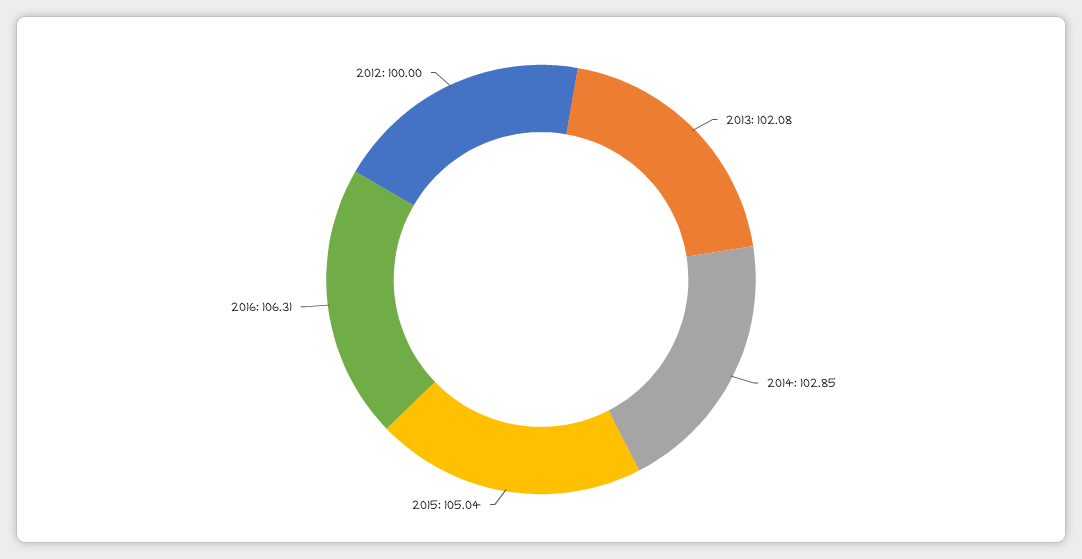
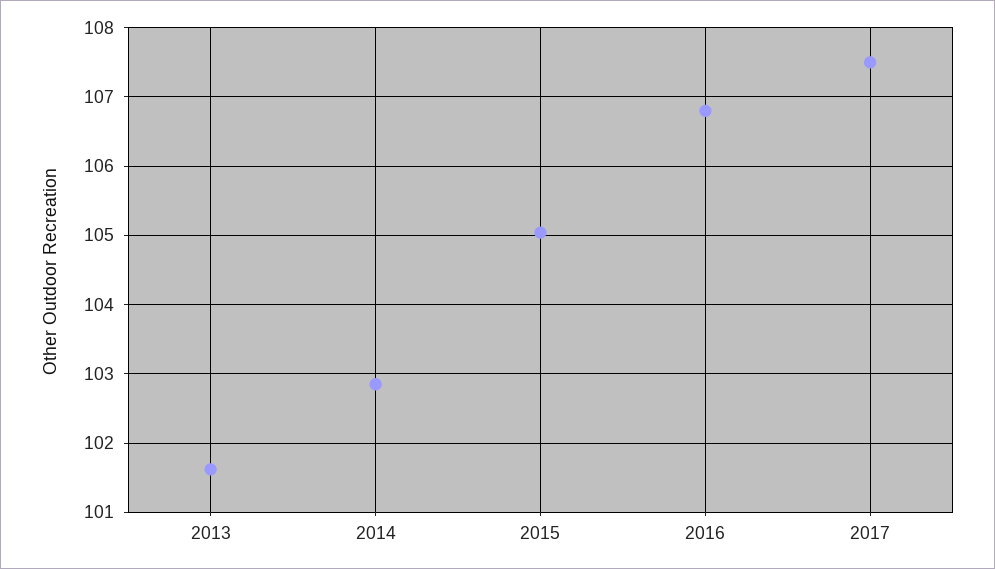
2013: 102.08 -> 101.6
2016: 106.31 -> 106.8
2012: 100 -> none
2017: none -> 107.5

